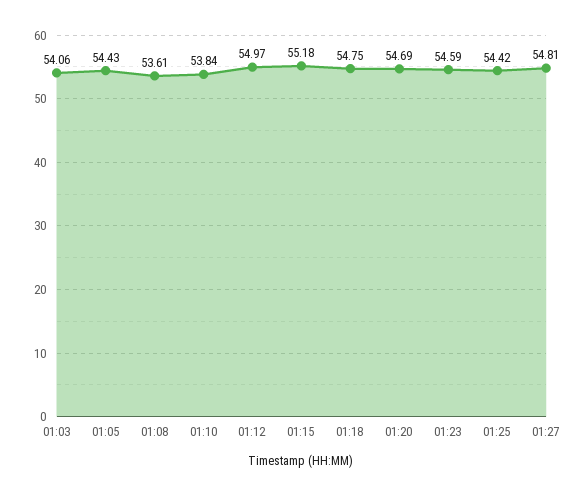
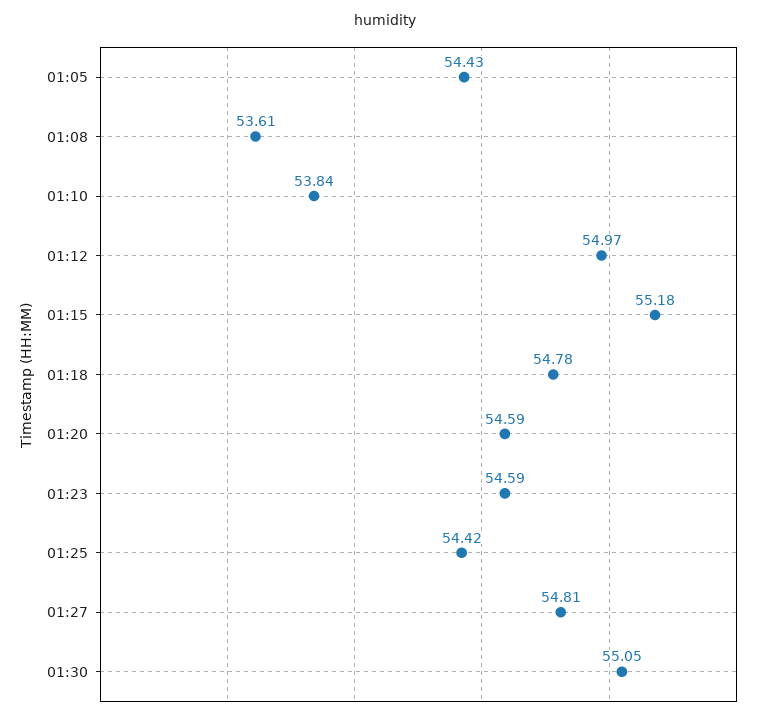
01:03: 54.06 -> none
01:18: 54.75 -> 54.78
01:20: 54.69 -> 54.59
01:30: none -> 55.05

